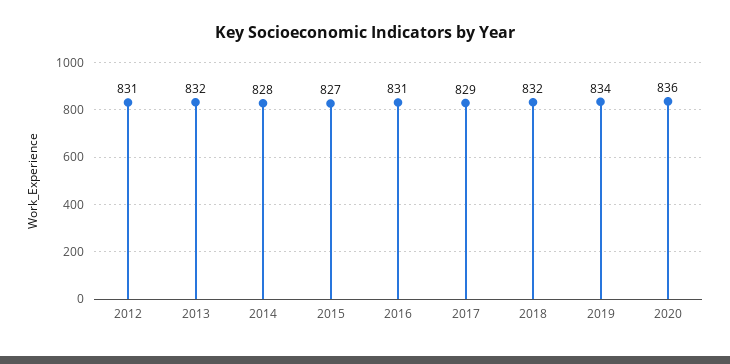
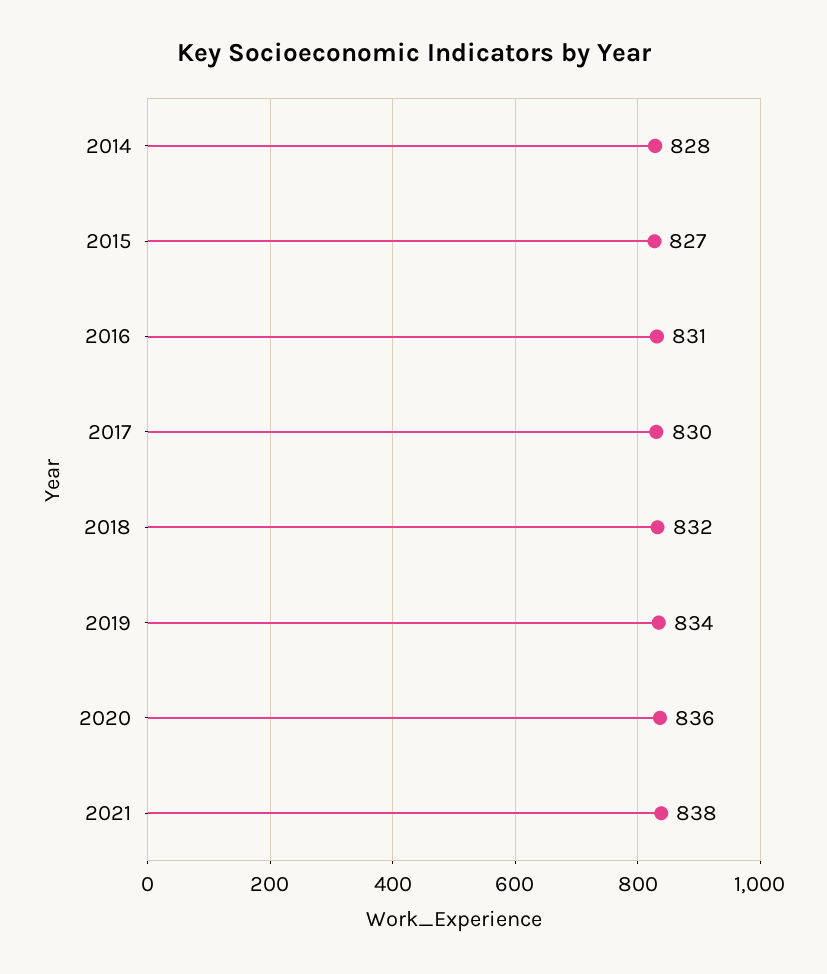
2012: 831 -> none
2013: 832 -> none
2017: 829 -> 830
2021: none -> 838

